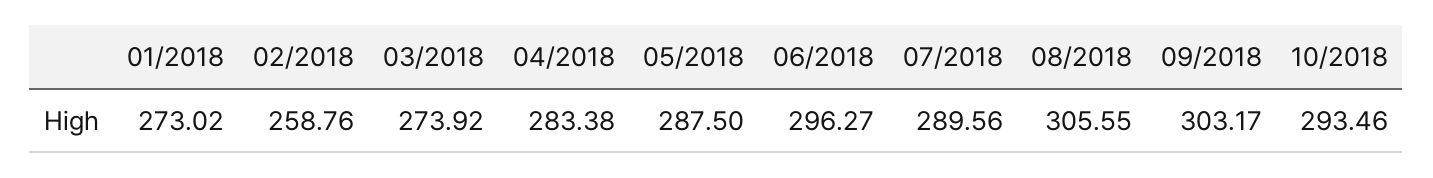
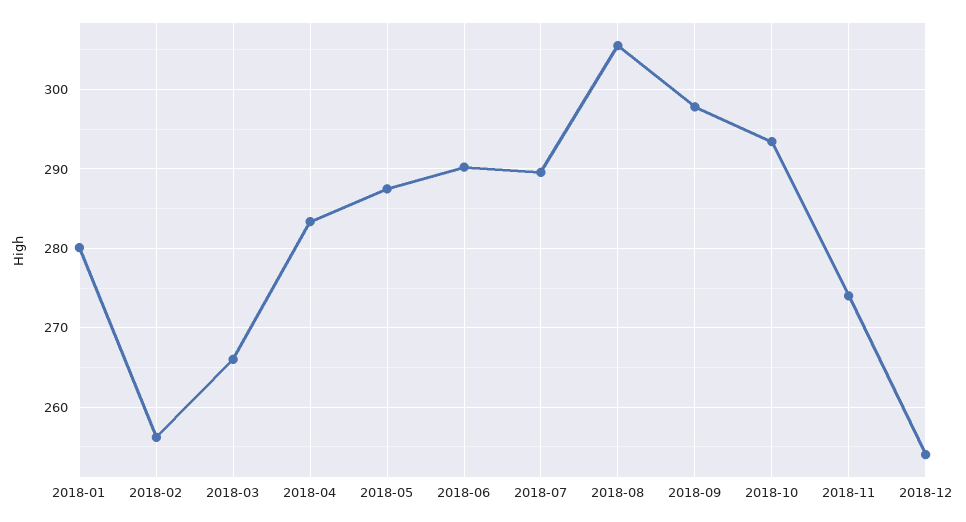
01/2018: 273.02 -> 280
02/2018: 258.76 -> 256
03/2018: 273.92 -> 266
06/2018: 296.27 -> 290
09/2018: 303.17 -> 298
2018-11: none -> 274
2018-12: none -> 254

